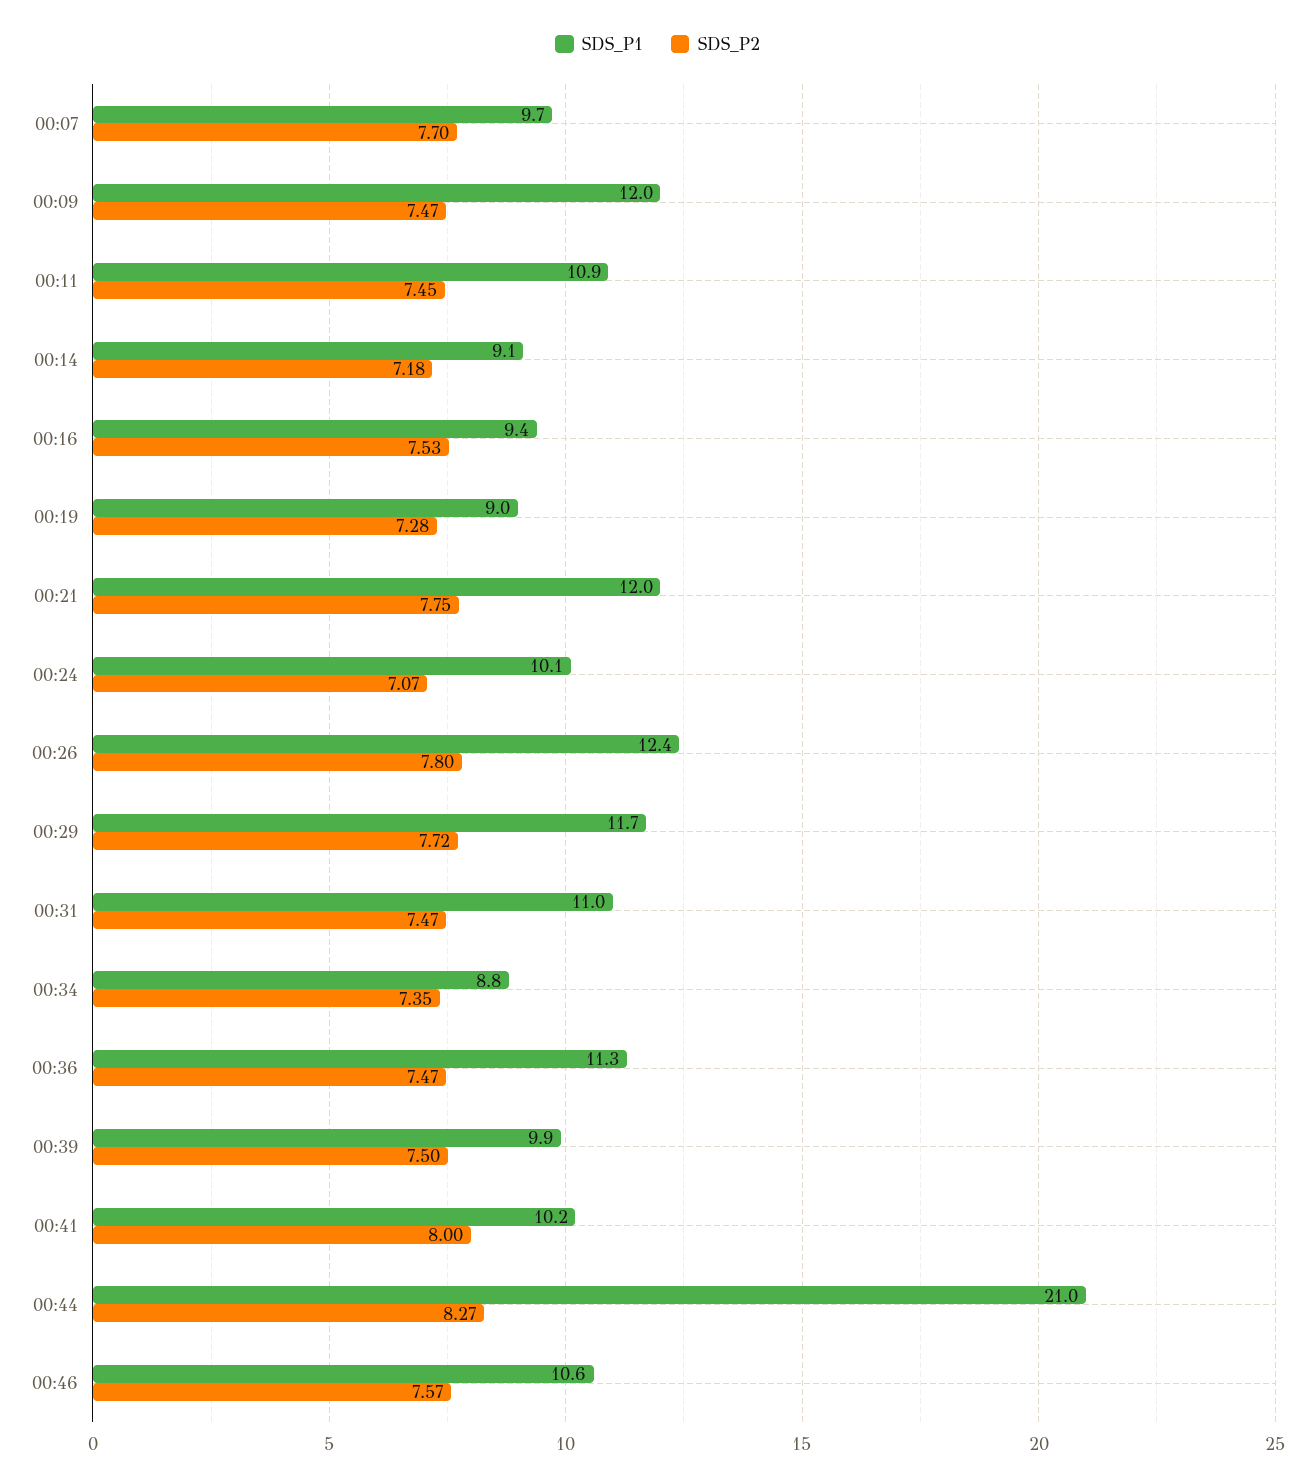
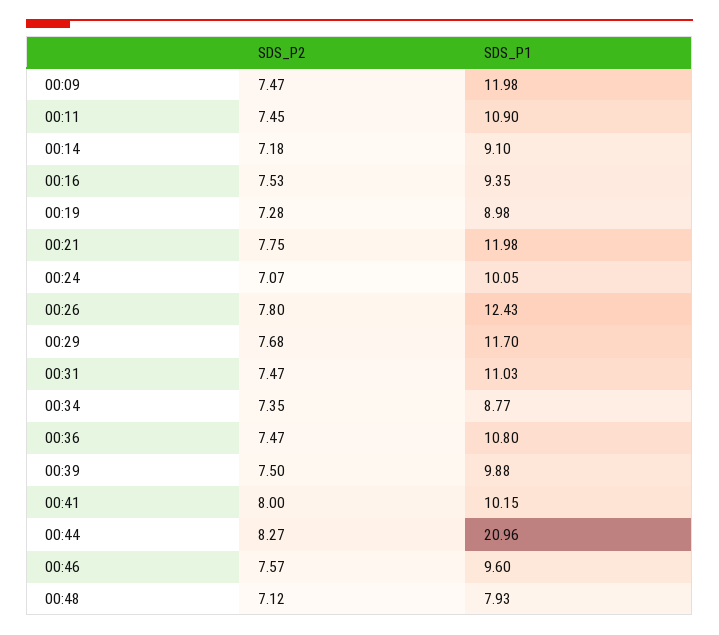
SDS_P1, 00:07: 9.7 -> none
SDS_P2, 00:07: 7.7 -> none
SDS_P2, 00:29: 7.72 -> 7.68
SDS_P1, 00:36: 11.3 -> 10.8
SDS_P1, 00:46: 10.6 -> 9.6
SDS_P2, 00:48: none -> 7.12
SDS_P1, 00:48: none -> 7.93

